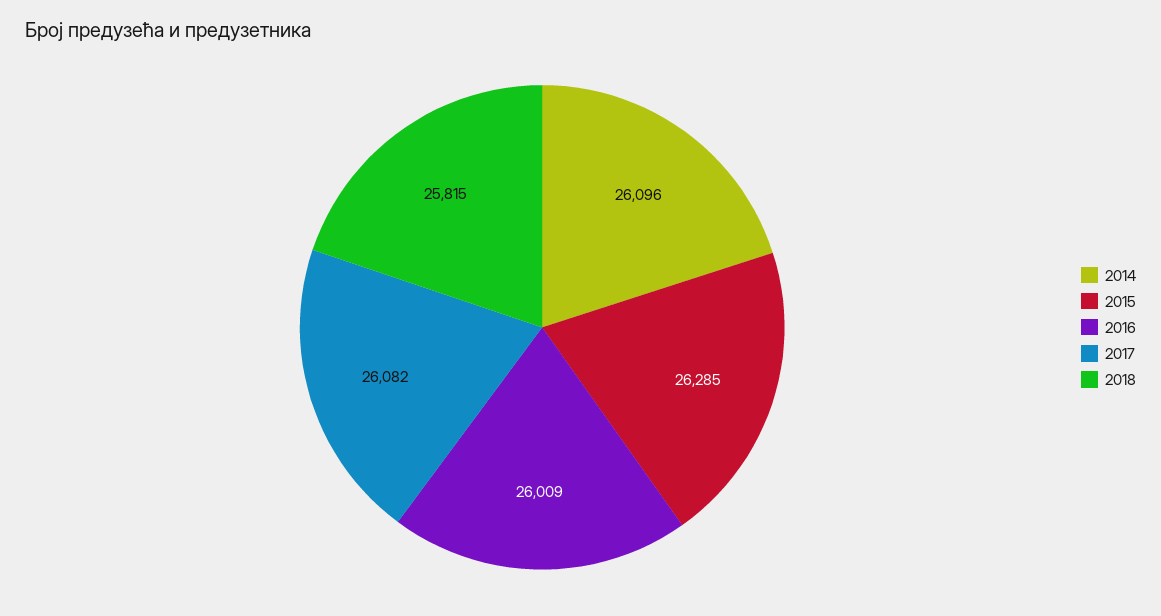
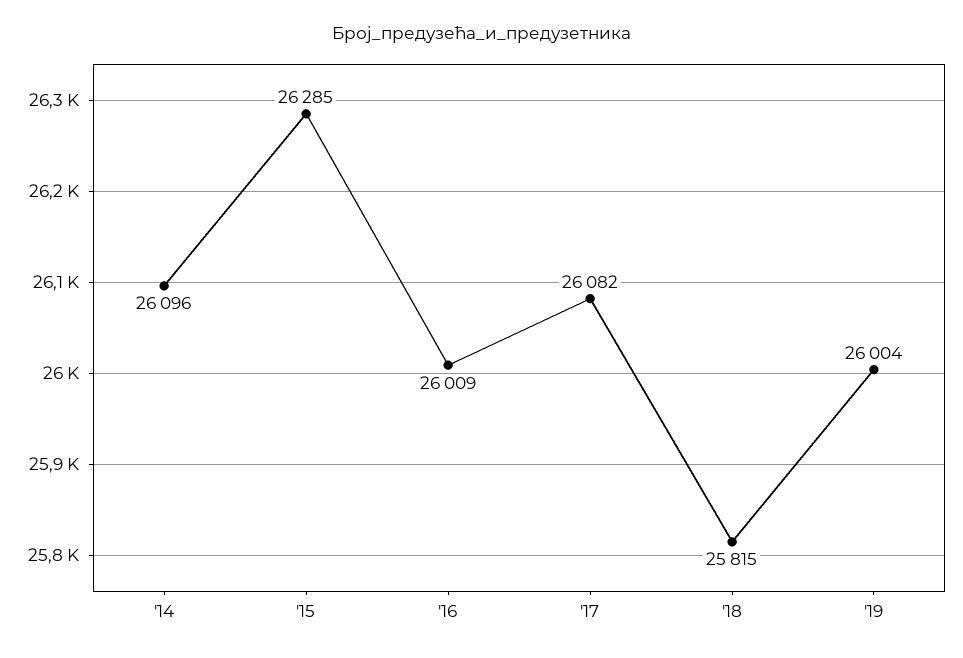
'19: none -> 26004

